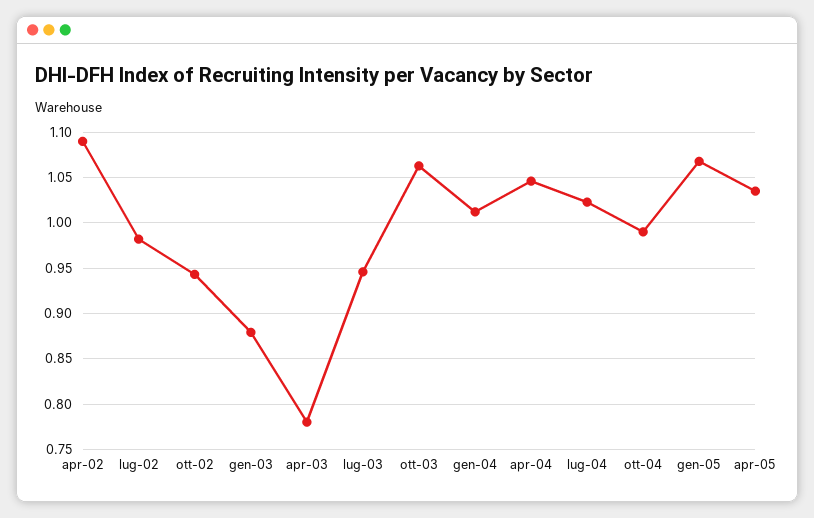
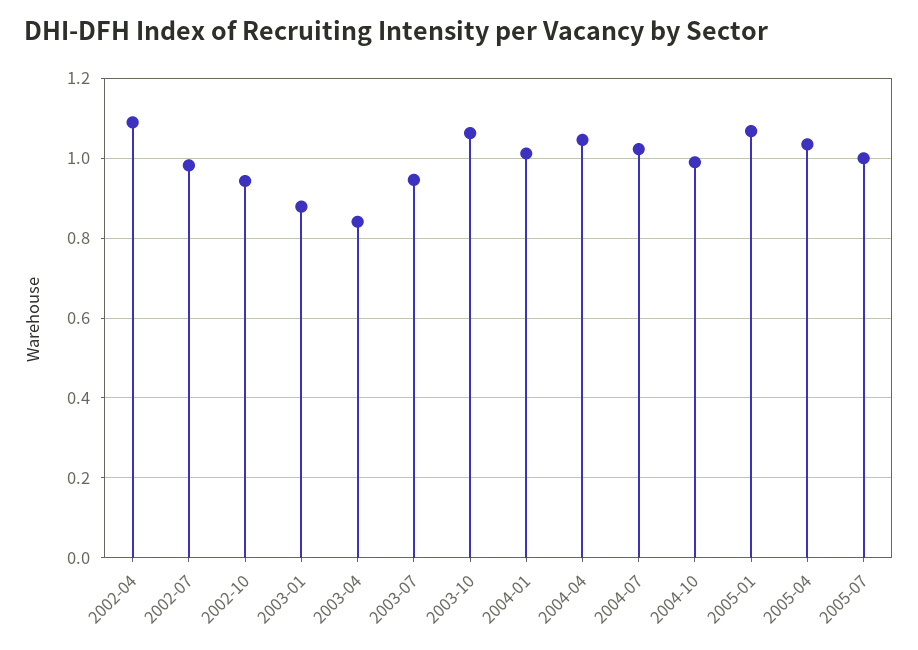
apr-03: 0.78 -> 0.84
2005-07: none -> 1

